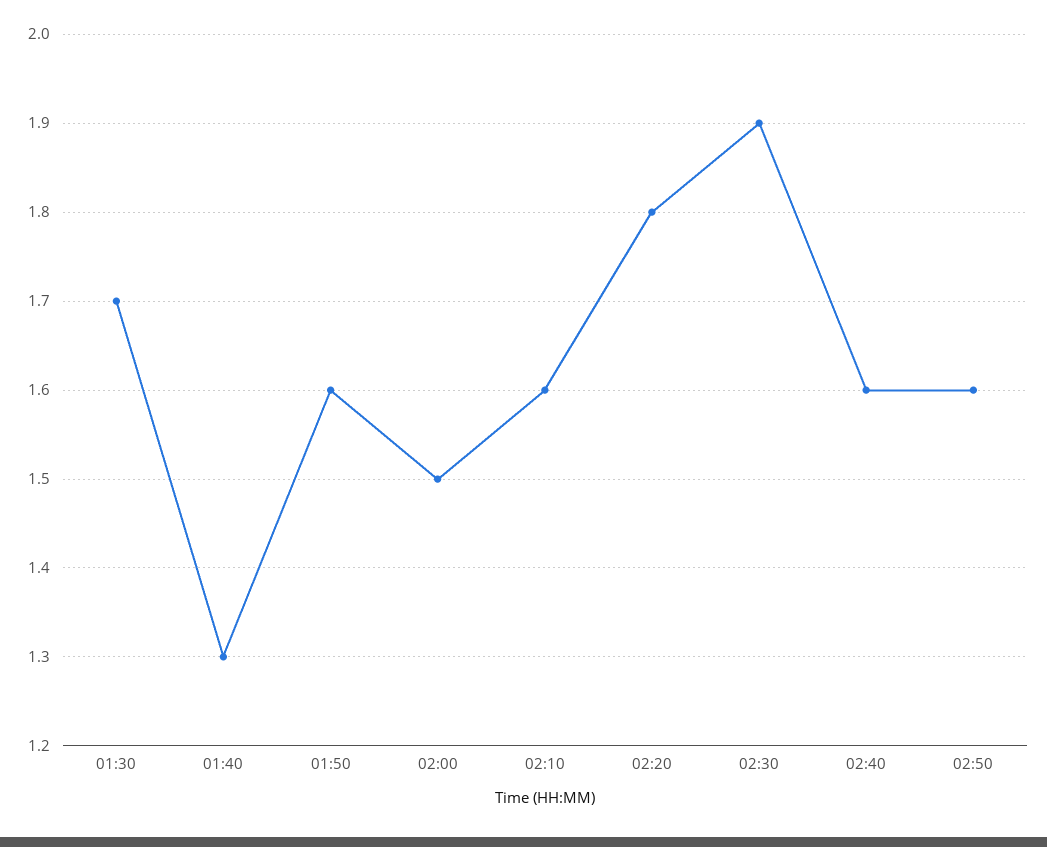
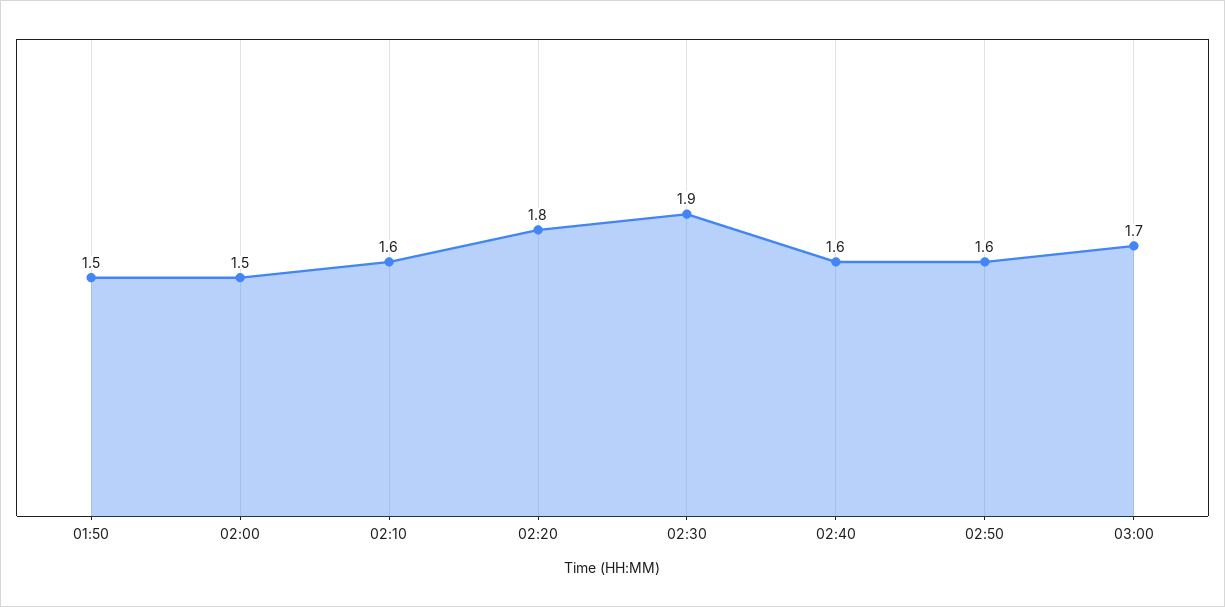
01:30: 1.7 -> none
01:40: 1.3 -> none
01:50: 1.6 -> 1.5
03:00: none -> 1.7

